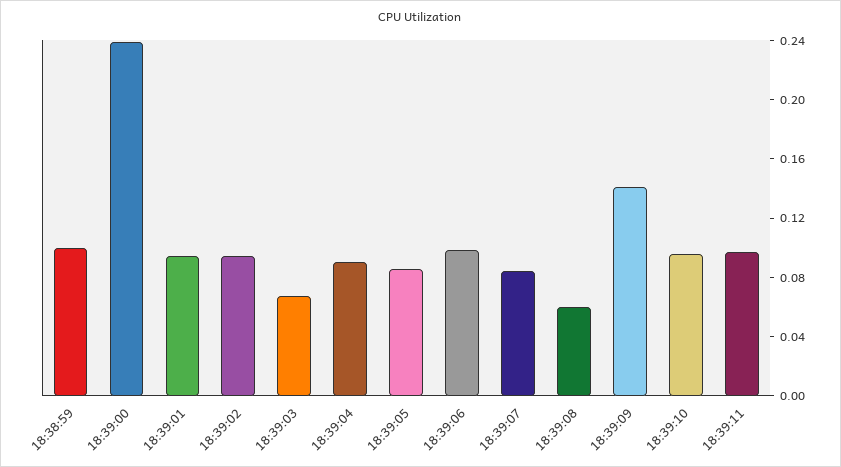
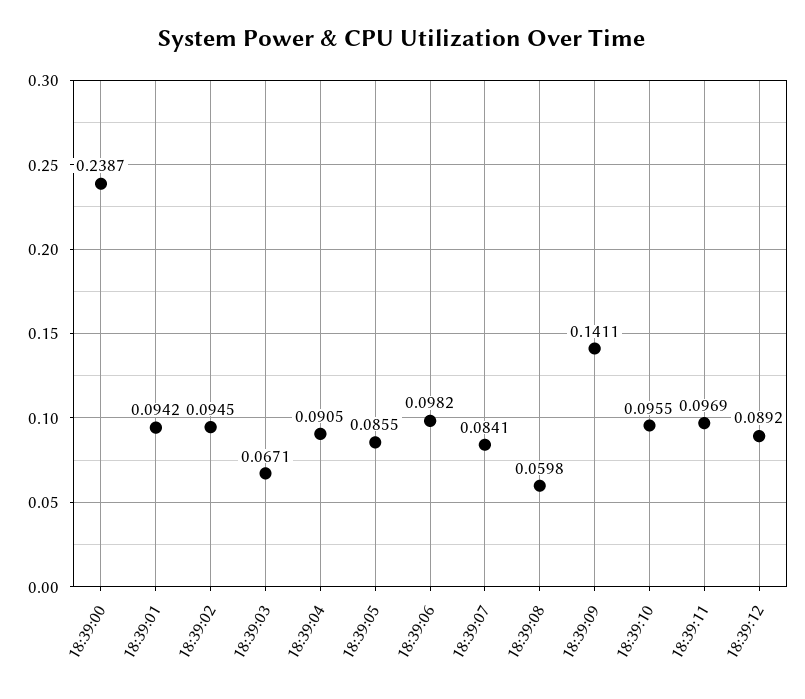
18:38:59: 0.1 -> none
18:39:12: none -> 0.0892

